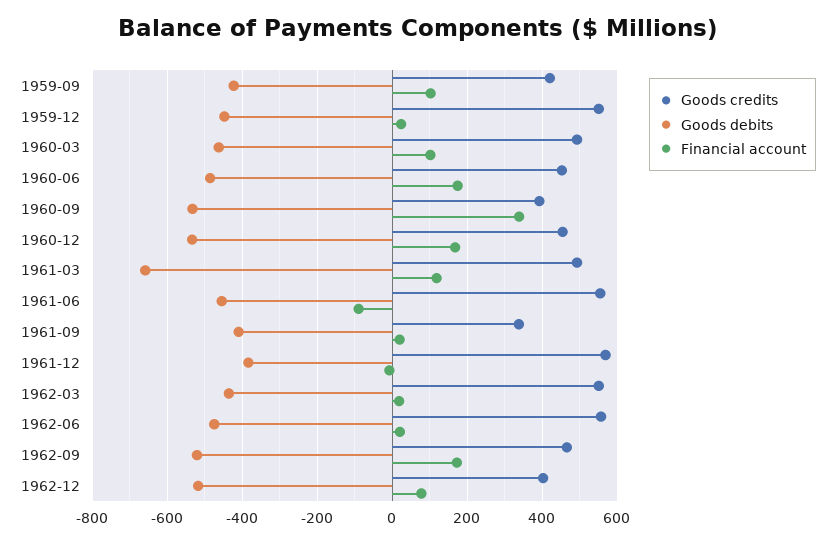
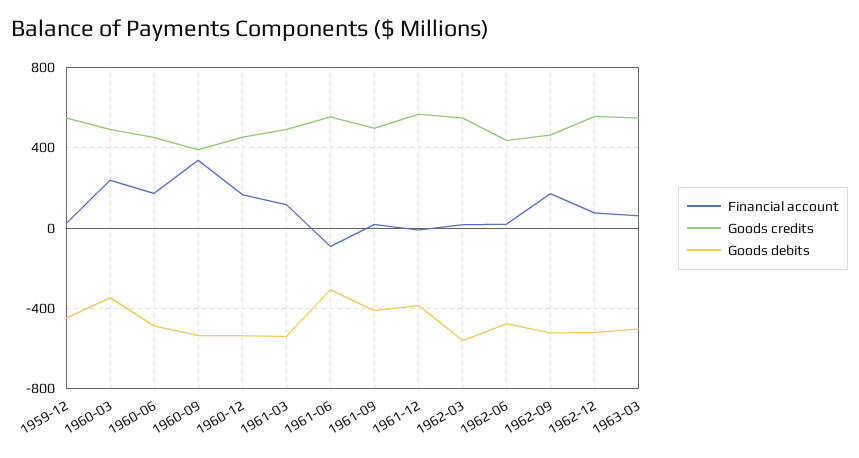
Goods credits, 1959-09: 420 -> none
Goods debits, 1959-09: -420 -> none
Financial account, 1959-09: 100 -> none
Goods debits, 1960-03: -460 -> -350
Financial account, 1960-03: 100 -> 250
Goods debits, 1961-03: -660 -> -550
Goods debits, 1961-06: -460 -> -300
Goods credits, 1961-09: 340 -> 500
Goods debits, 1962-03: -440 -> -550
Goods credits, 1962-06: 560 -> 450
Goods credits, 1962-12: 400 -> 550
Financial account, 1963-03: none -> 50
Goods credits, 1963-03: none -> 550
Goods debits, 1963-03: none -> -500

